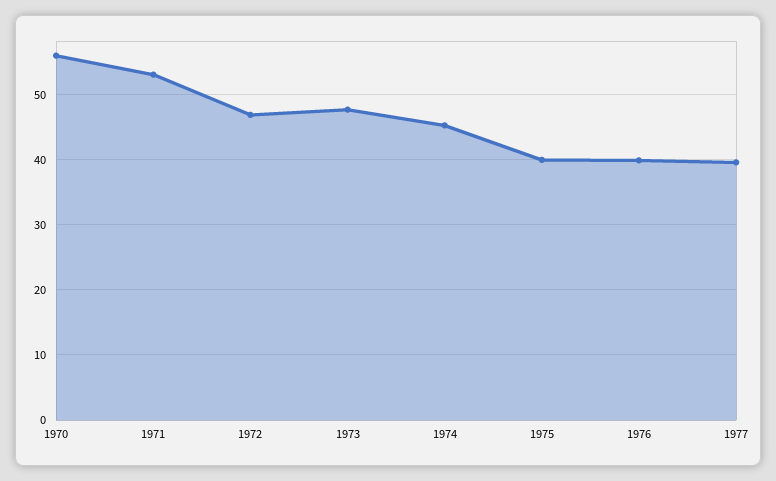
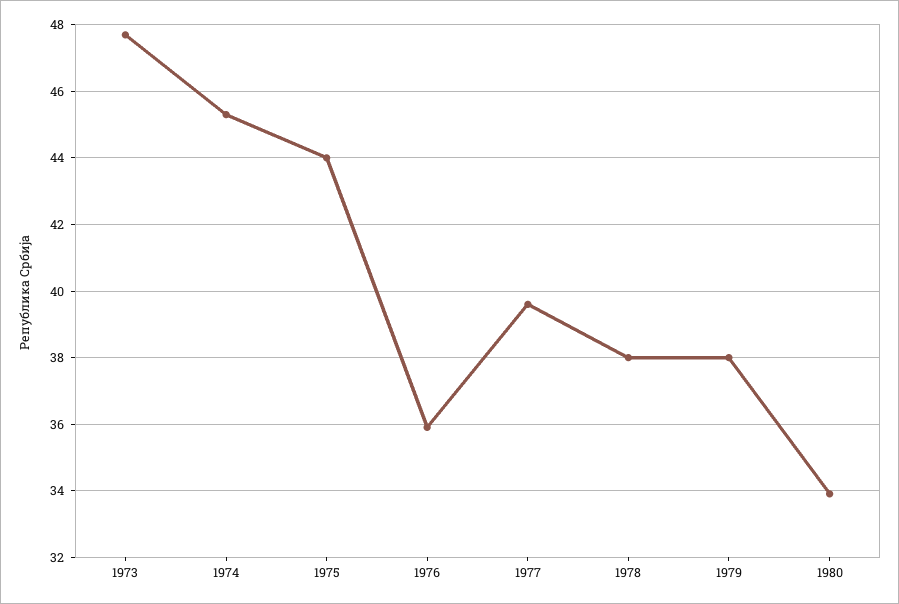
1970: 56 -> none
1971: 53 -> none
1972: 47 -> none
1975: 40 -> 44
1976: 40 -> 36
1978: none -> 38
1979: none -> 38
1980: none -> 34

